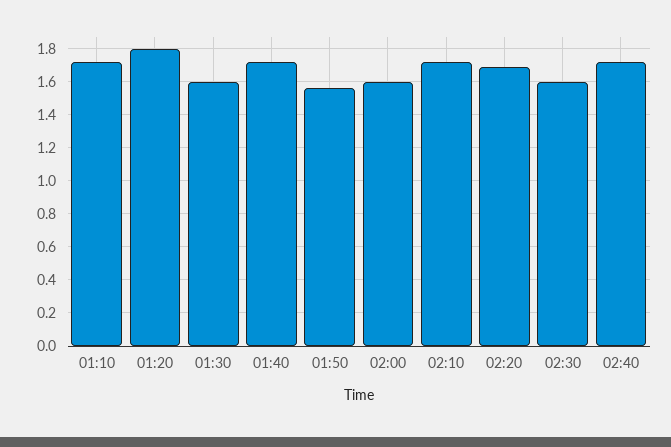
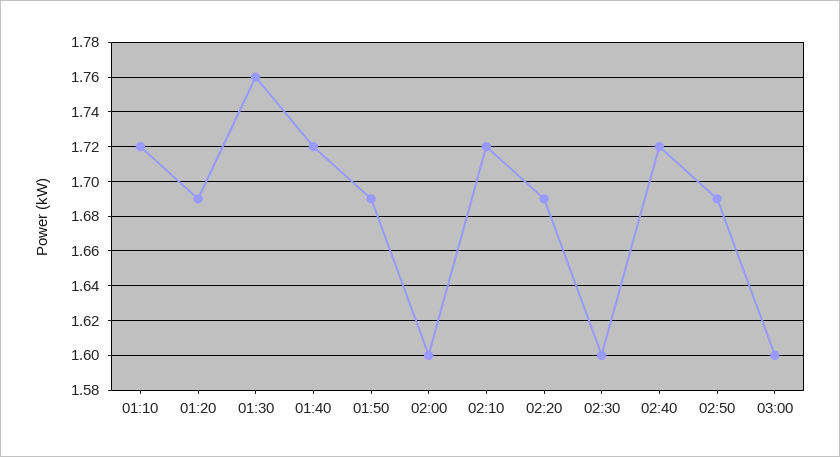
01:20: 1.8 -> 1.69
01:30: 1.6 -> 1.76
01:50: 1.55 -> 1.69
02:50: none -> 1.69
03:00: none -> 1.6

